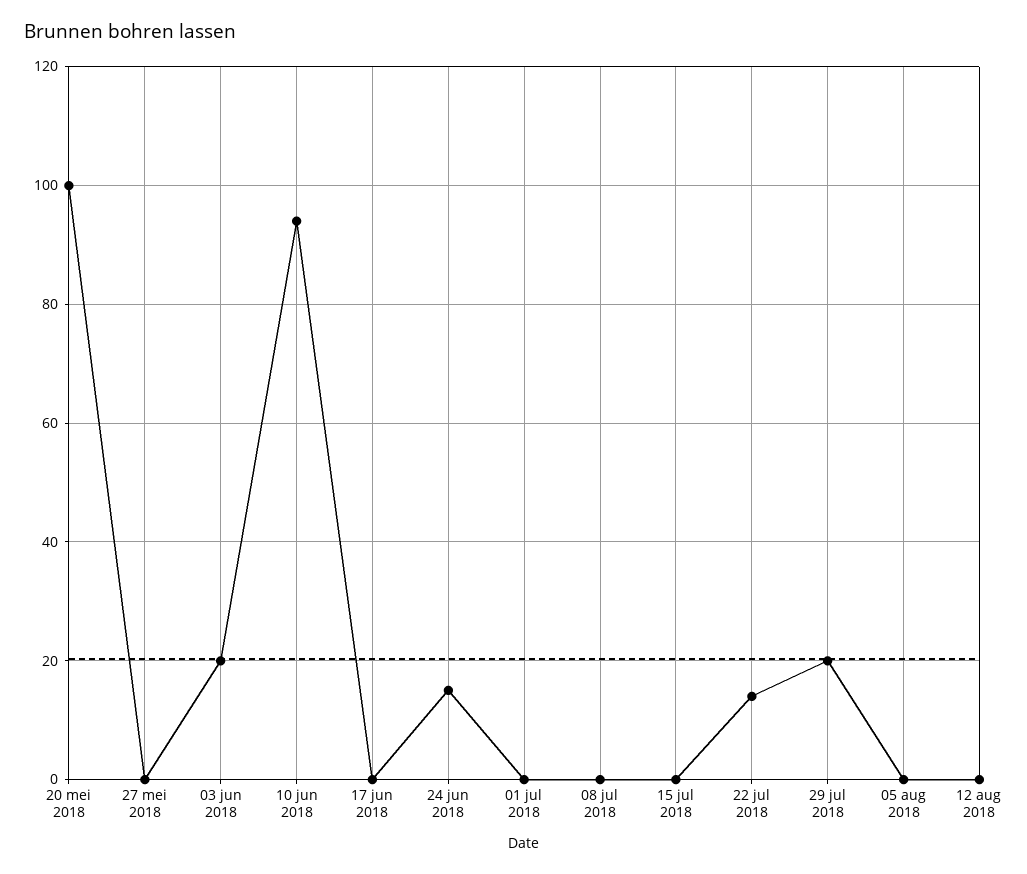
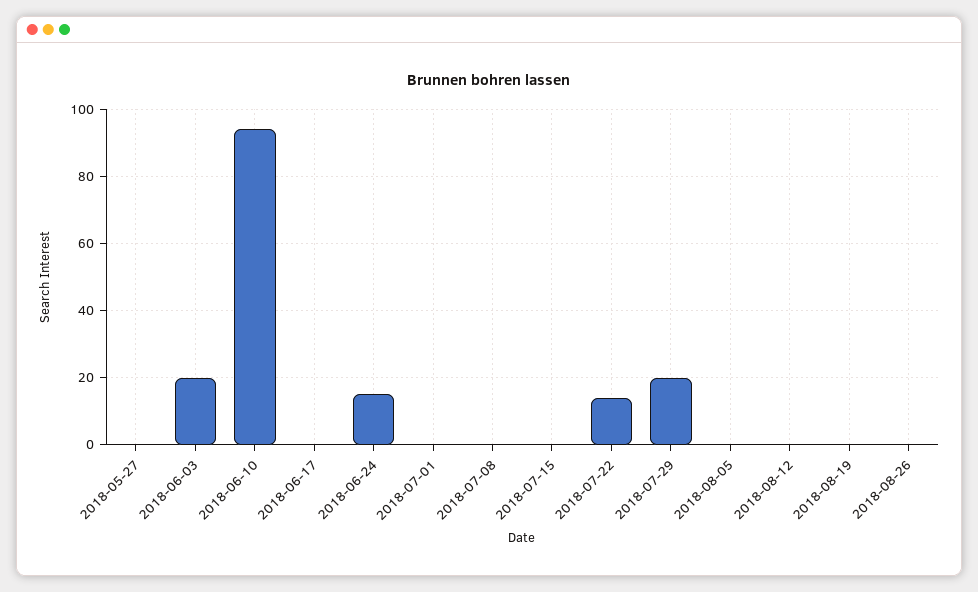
20 mei 2018: 100 -> none
2018-08-19: none -> 0
2018-08-26: none -> 0

